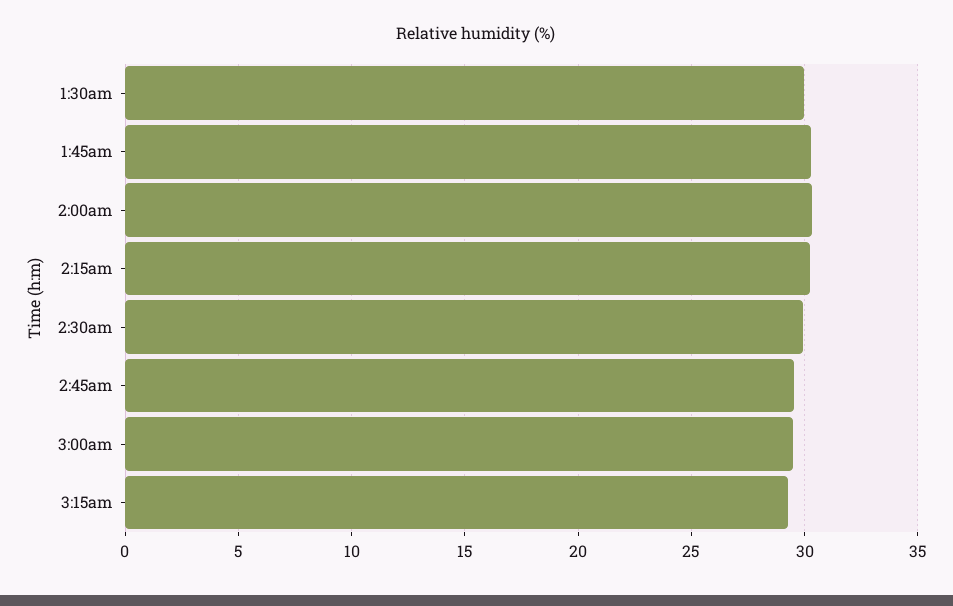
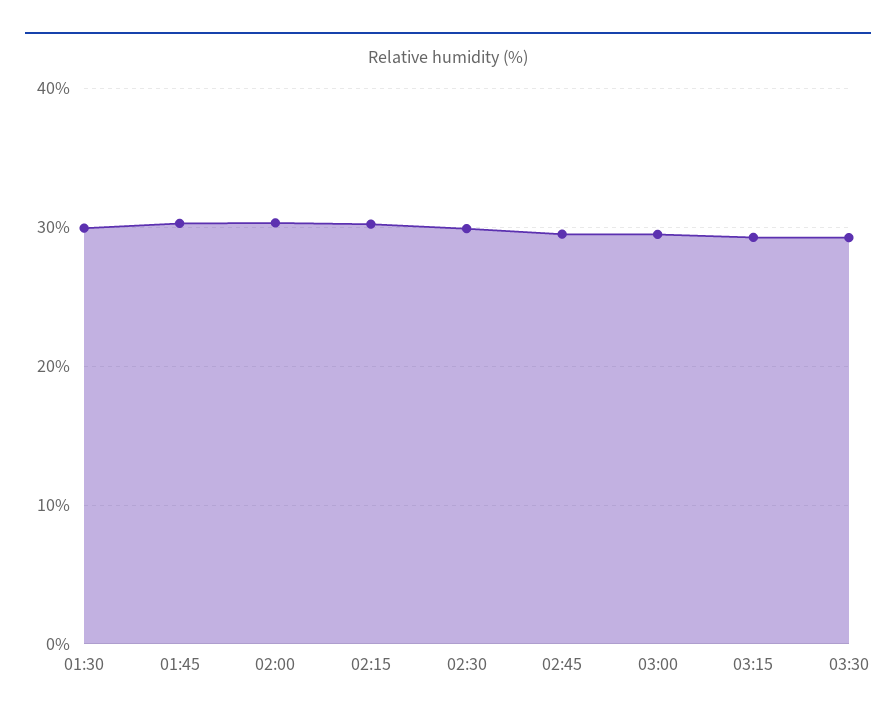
03:30: none -> 29

